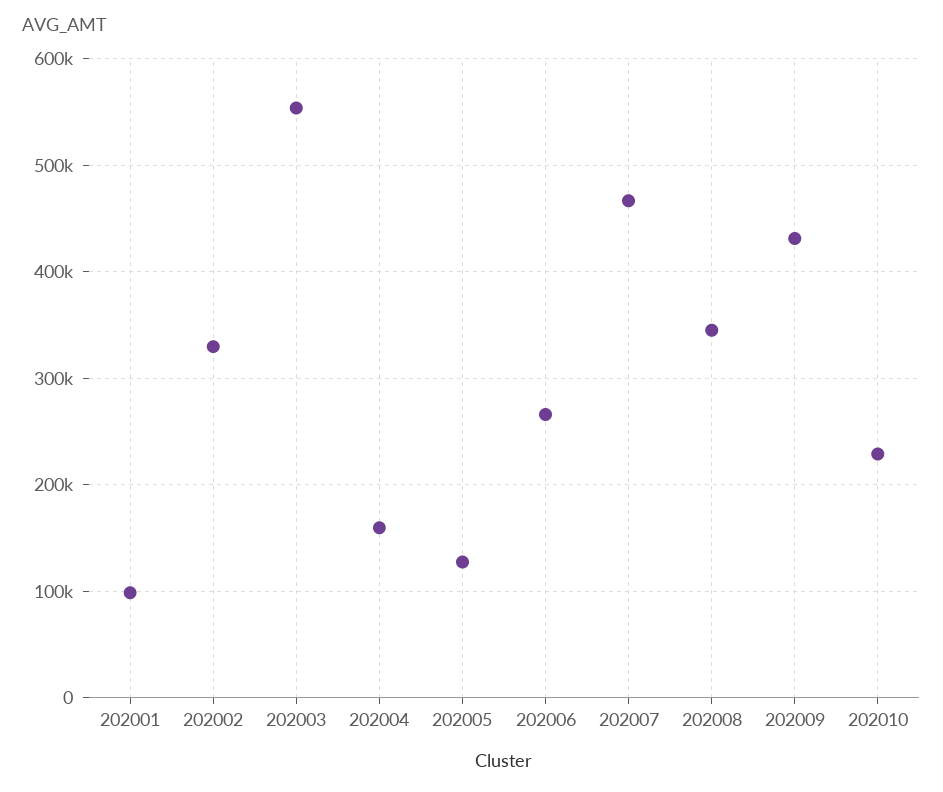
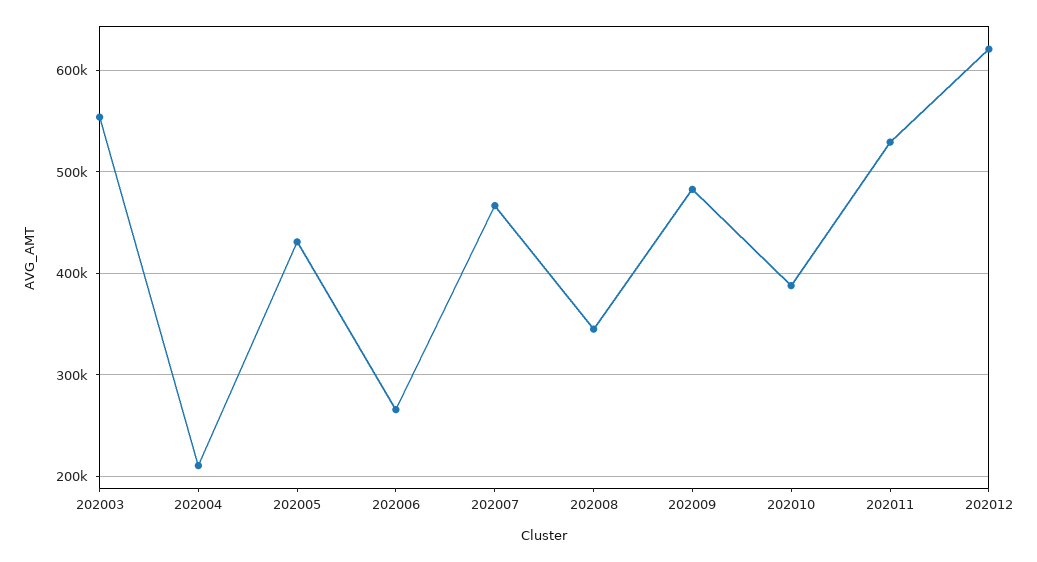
202001: 100000 -> none
202002: 330000 -> none
202004: 160000 -> 210000
202005: 130000 -> 430000
202009: 430000 -> 480000
202010: 230000 -> 390000
202011: none -> 530000
202012: none -> 620000

